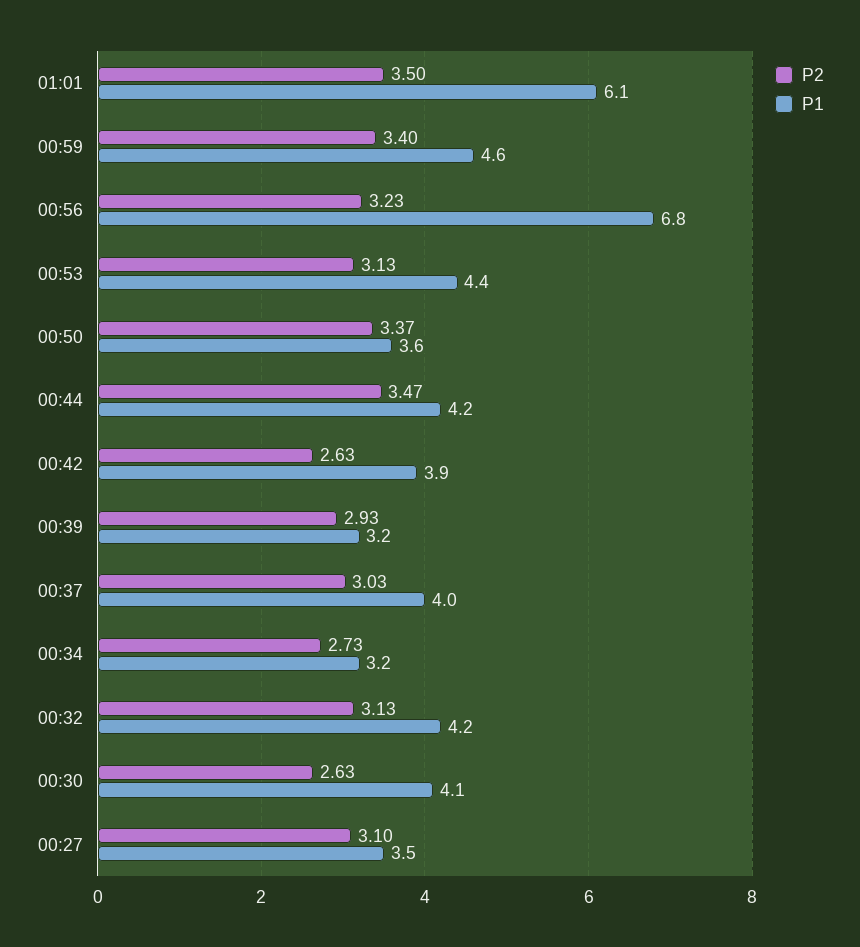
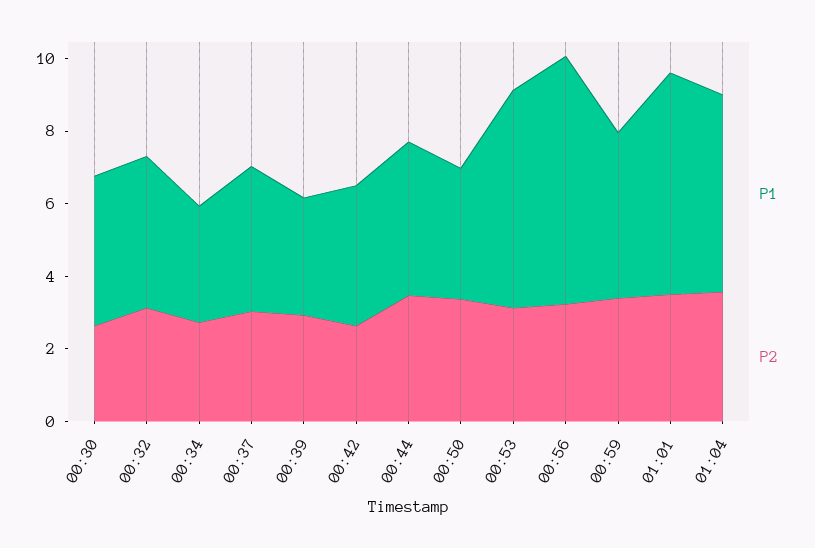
P1, 00:53: 4.4 -> 6
P2, 00:27: 3.1 -> none
P1, 00:27: 3.5 -> none
P1, 01:04: none -> 5.5
P2, 01:04: none -> 3.5

